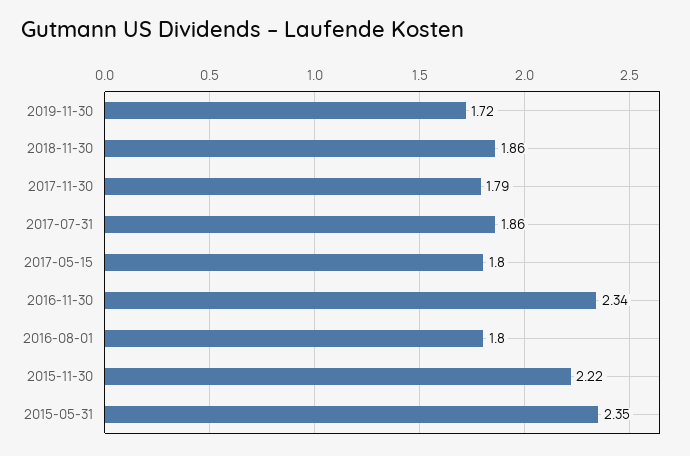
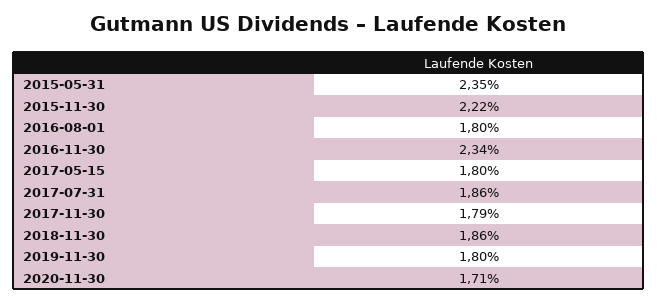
2019-11-30: 1.72 -> 1.8
2020-11-30: none -> 1.71

